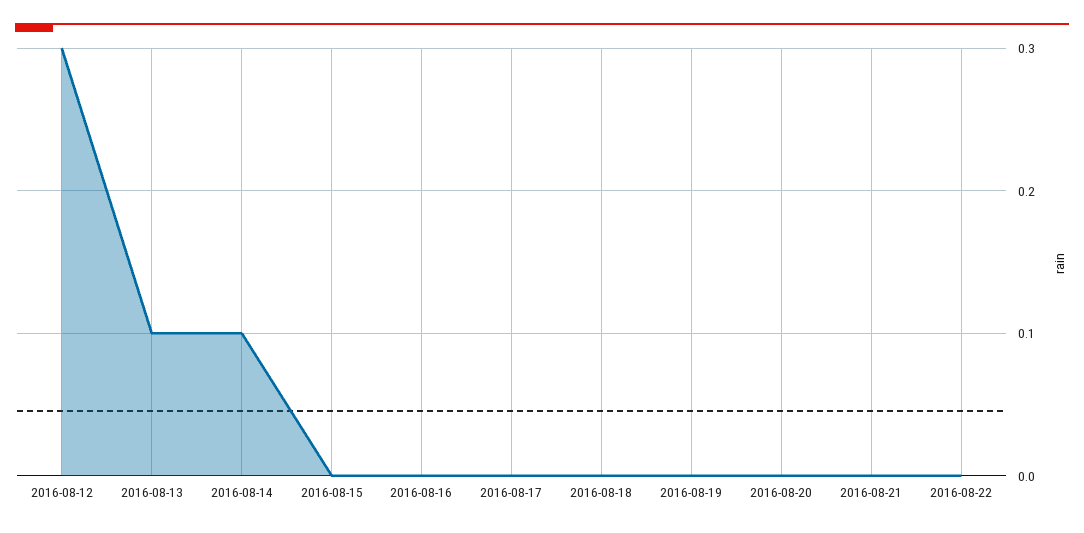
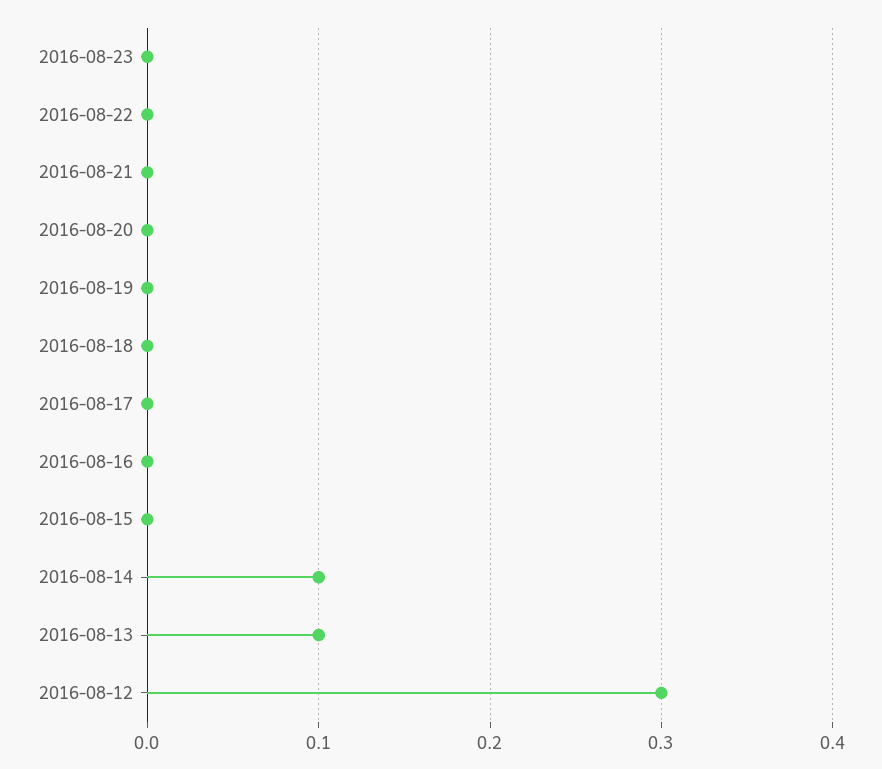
2016-08-23: none -> 0

